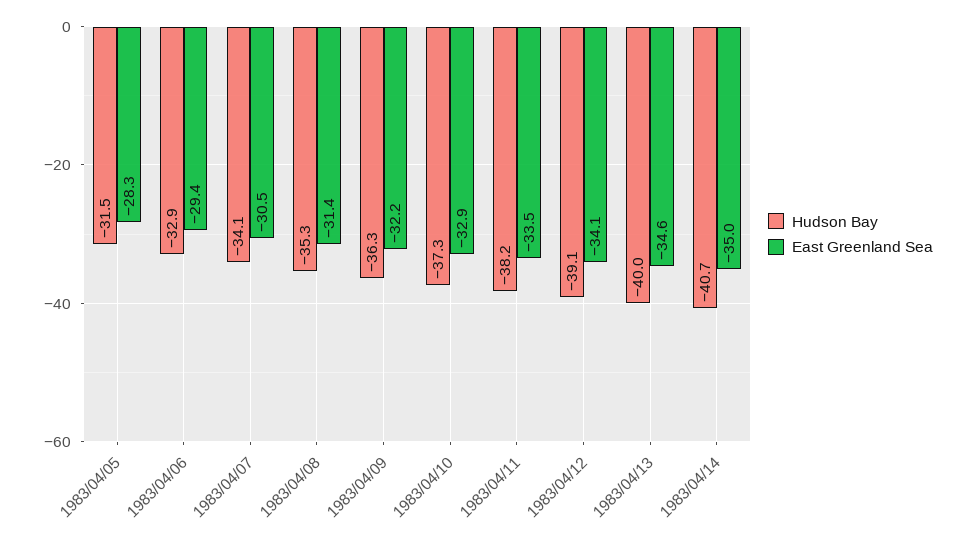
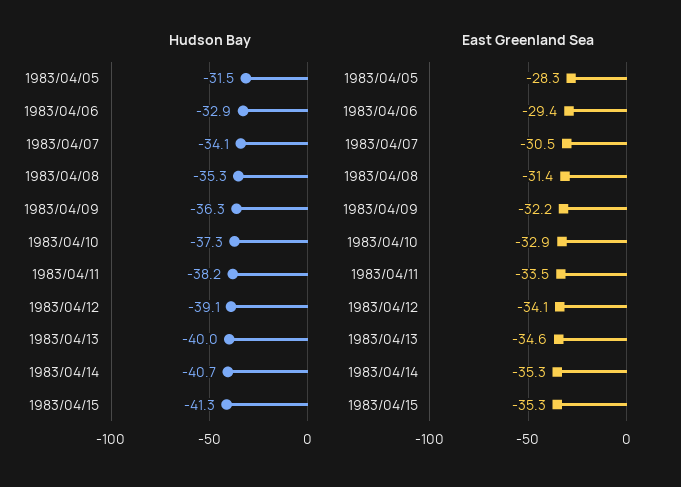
East Greenland Sea, 1983/04/14: -35 -> -35.3
Hudson Bay, 1983/04/15: none -> -41.3
East Greenland Sea, 1983/04/15: none -> -35.3

